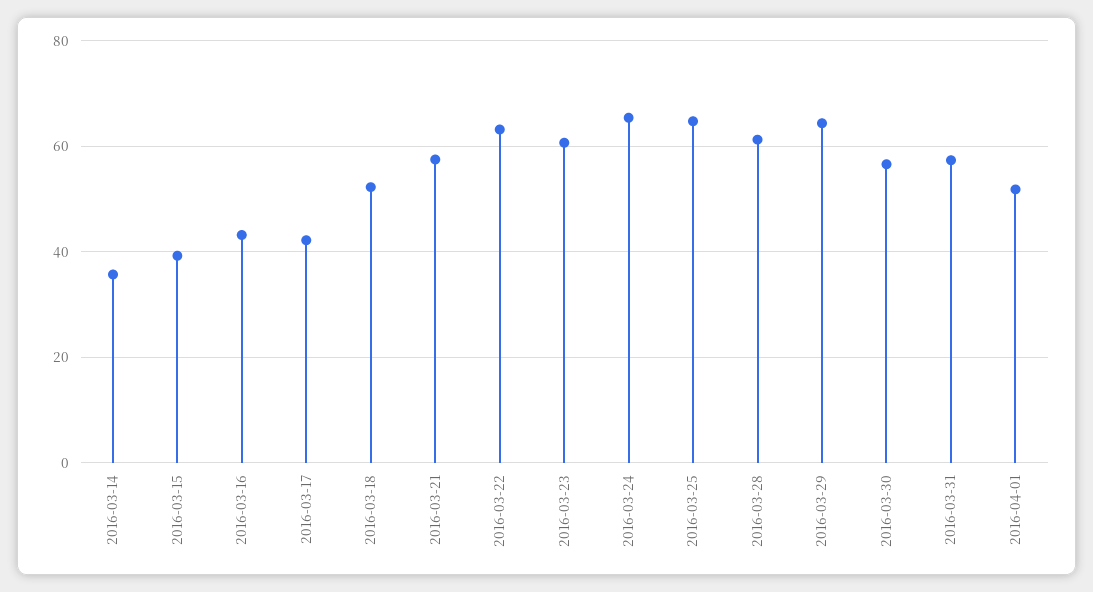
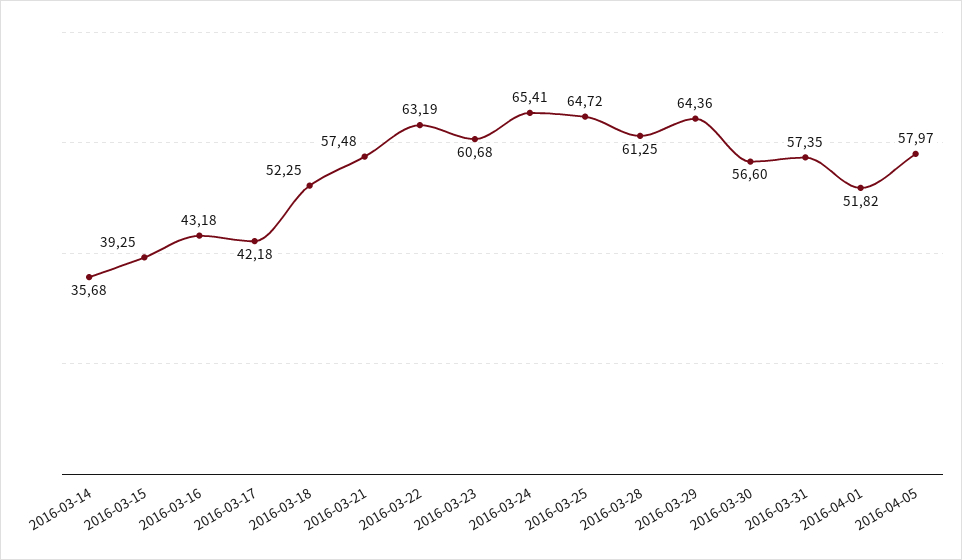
2016-04-05: none -> 57.97

